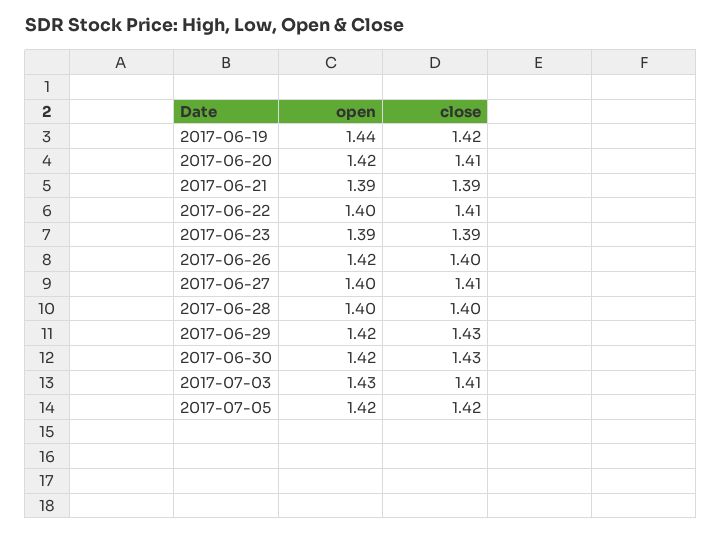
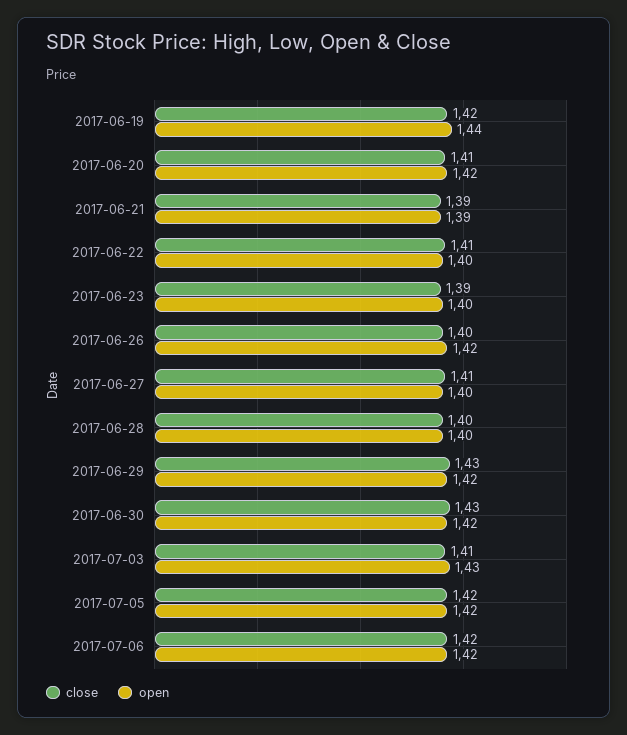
open, 2017-06-23: 1.39 -> 1.4
close, 2017-07-06: none -> 1.42
open, 2017-07-06: none -> 1.42

